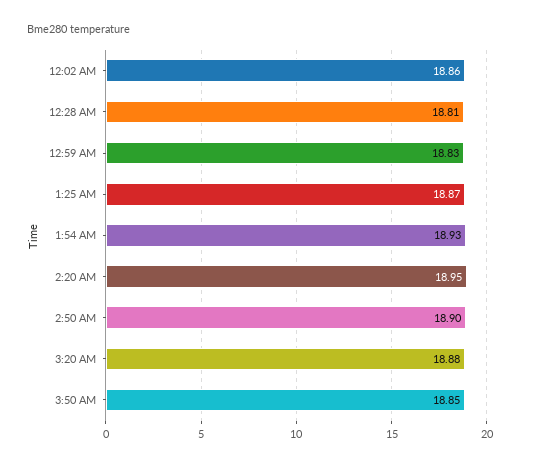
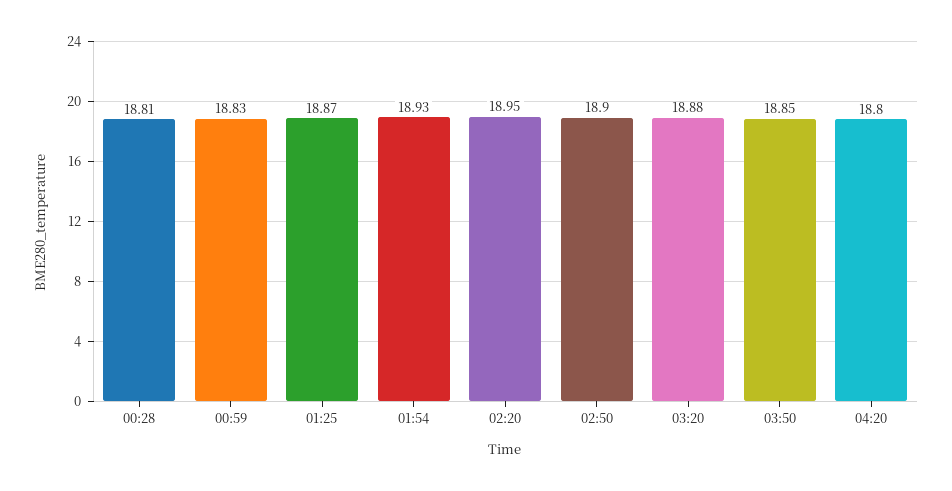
12:02 AM: 18.86 -> none
04:20: none -> 18.8

